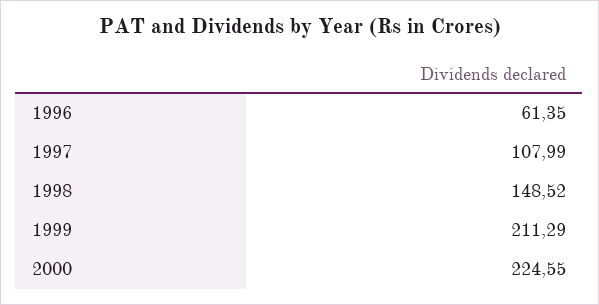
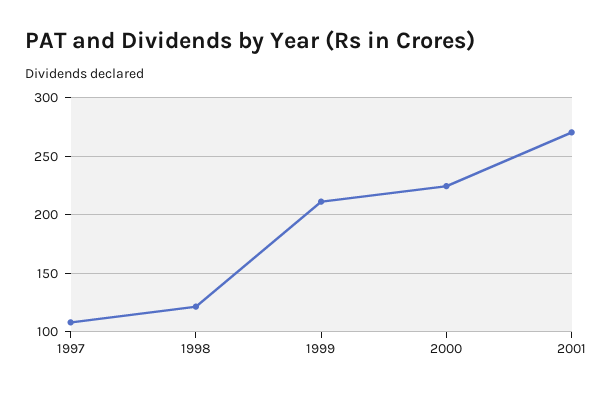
1996: 61.35 -> none
1998: 148.52 -> 120
2001: none -> 270

